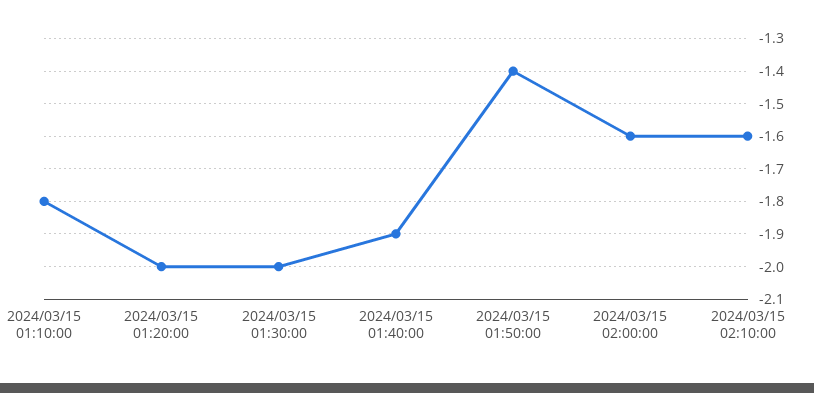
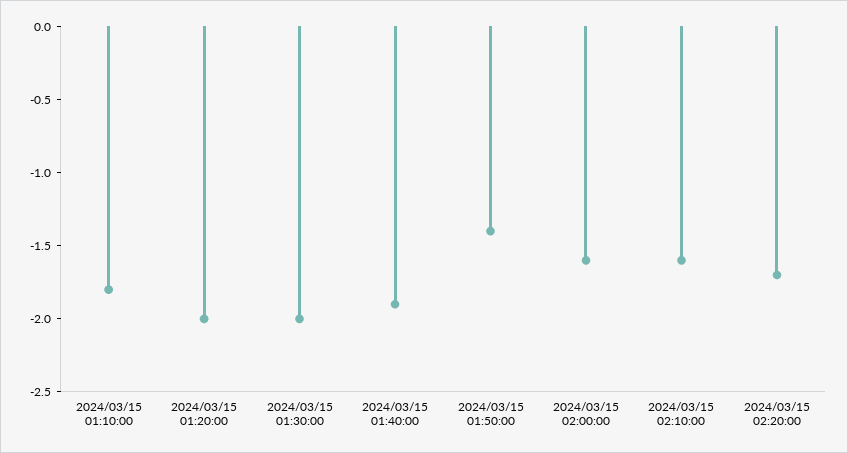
2024/03/15 02:20:00: none -> -1.7

